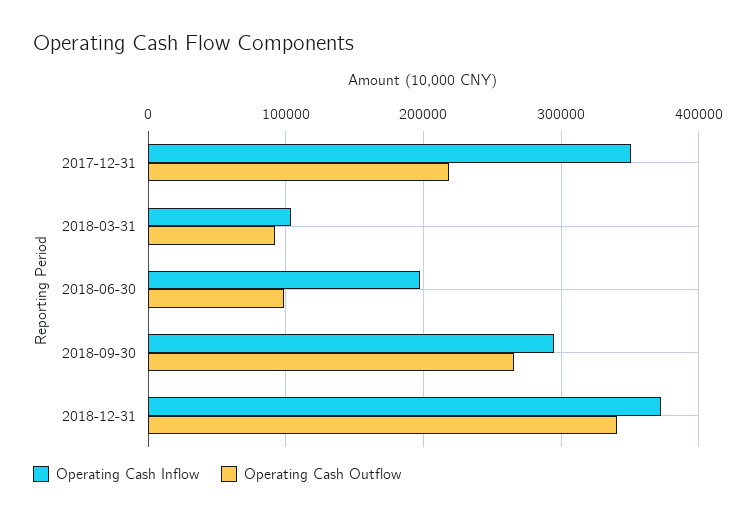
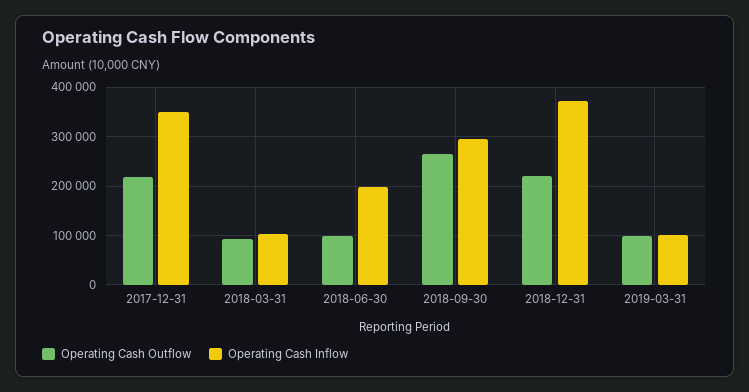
Operating Cash Outflow, 2018-12-31: 340000 -> 220000
Operating Cash Outflow, 2019-03-31: none -> 100000
Operating Cash Inflow, 2019-03-31: none -> 100000

